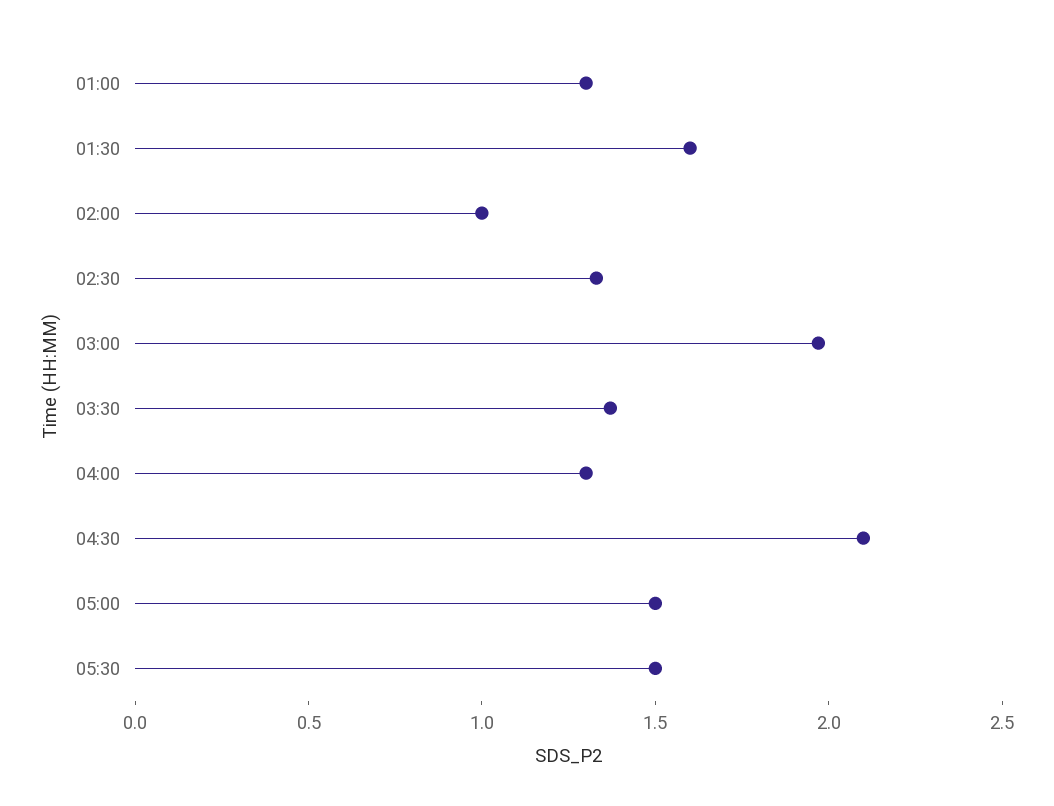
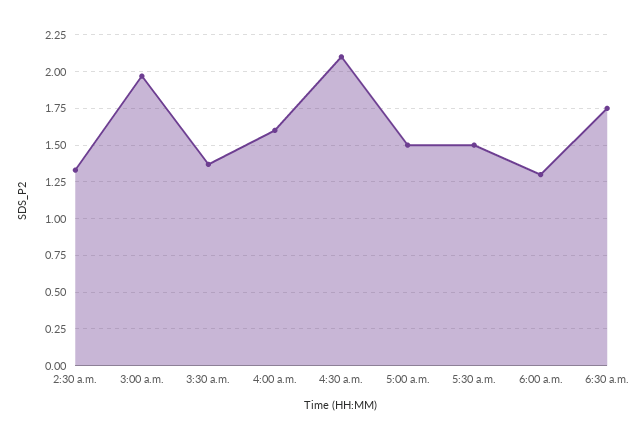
01:00: 1.3 -> none
01:30: 1.6 -> none
02:00: 1 -> none
04:00: 1.3 -> 1.6
6:00 a.m.: none -> 1.3
6:30 a.m.: none -> 1.75

